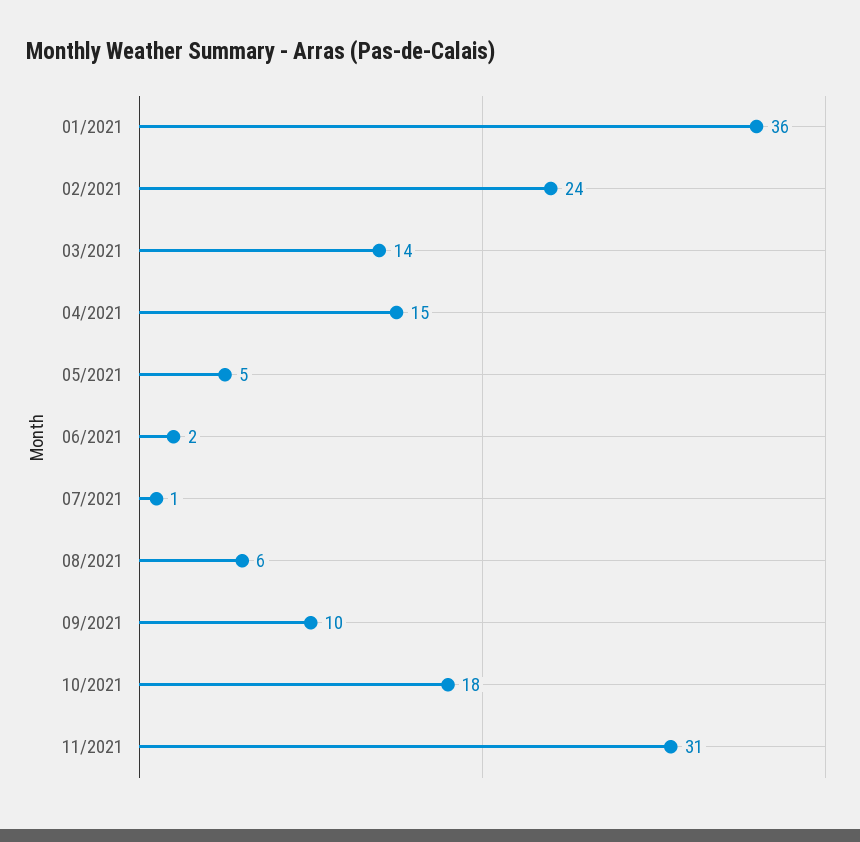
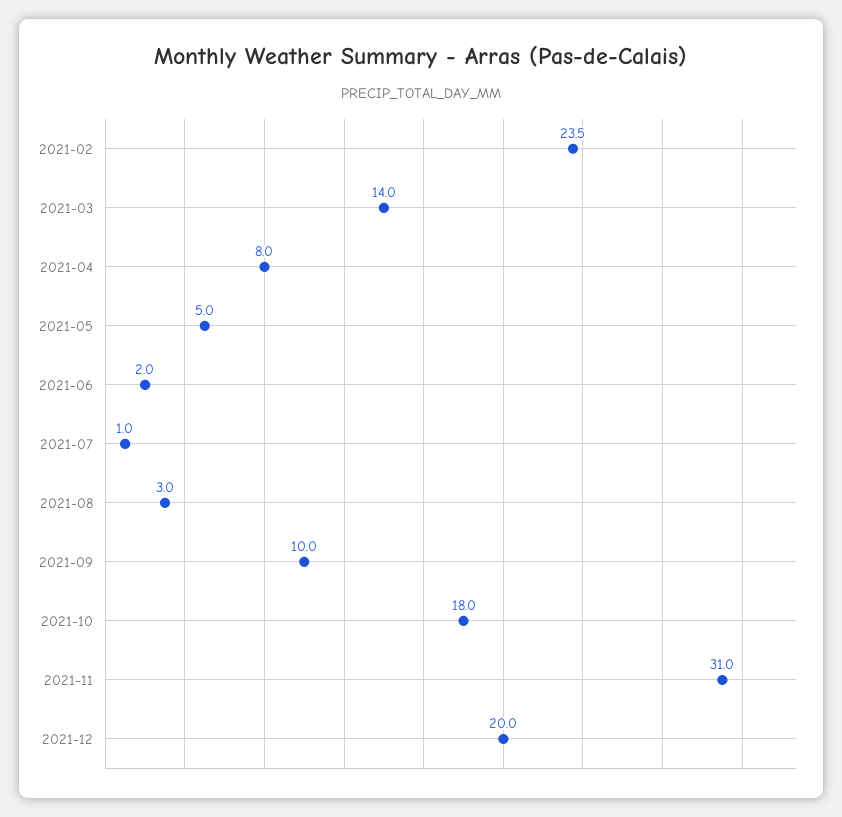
01/2021: 36 -> none
04/2021: 15 -> 8
08/2021: 6 -> 3
2021-12: none -> 20

